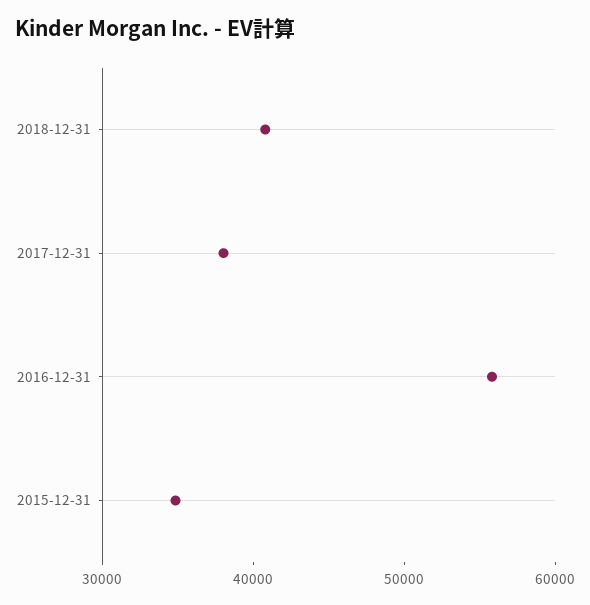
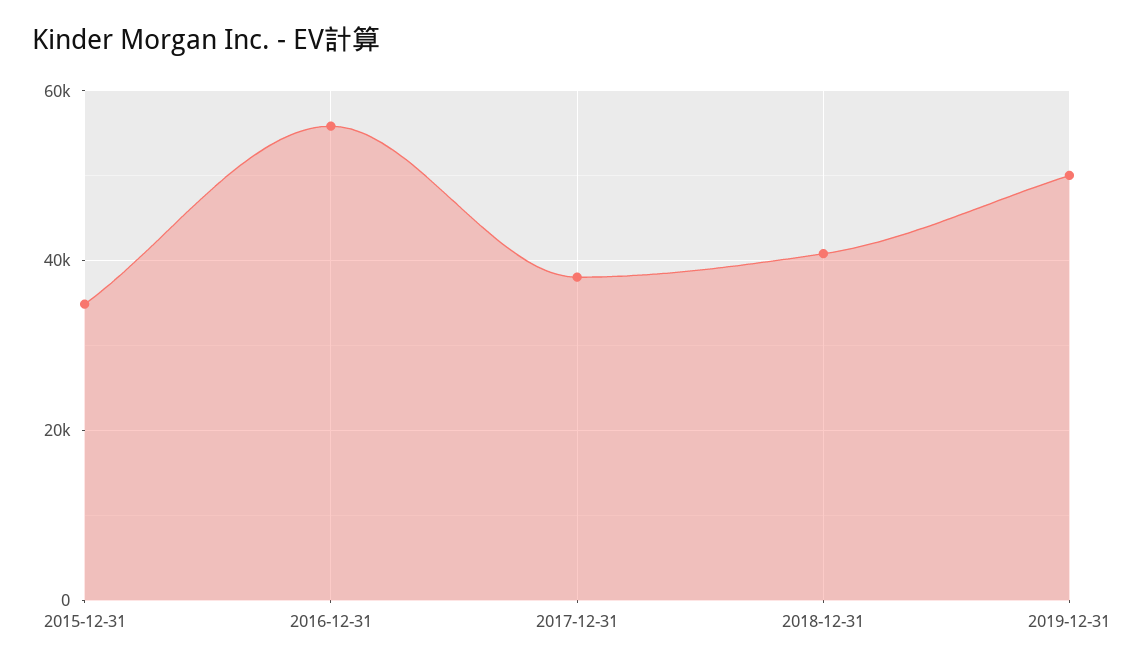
2019-12-31: none -> 50000

